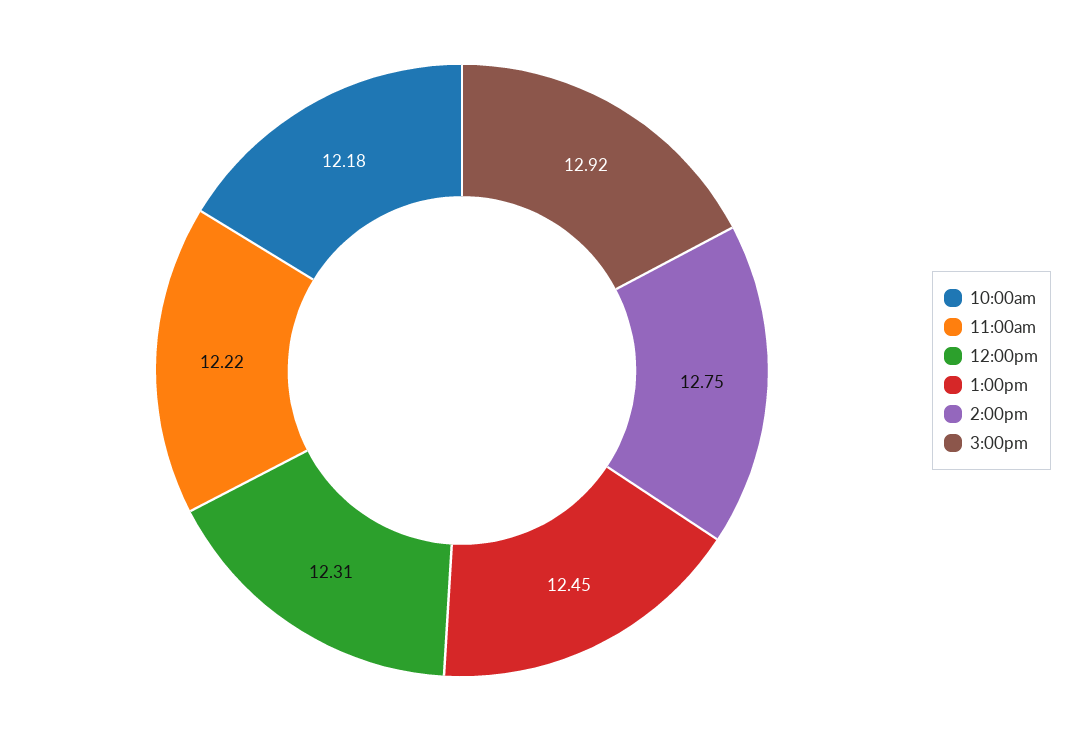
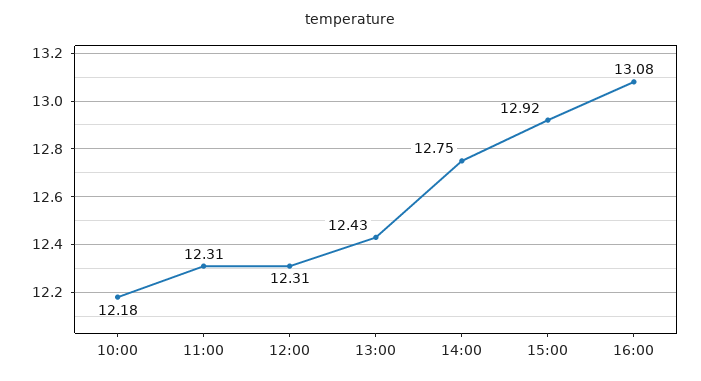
11:00am: 12.22 -> 12.31
1:00pm: 12.45 -> 12.43
16:00: none -> 13.08

